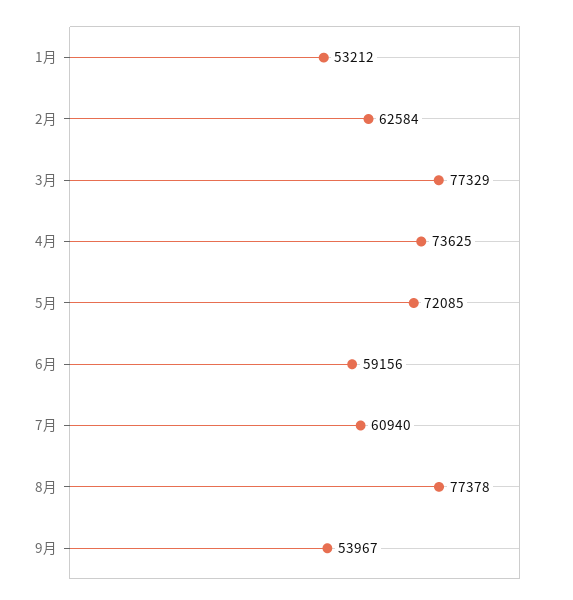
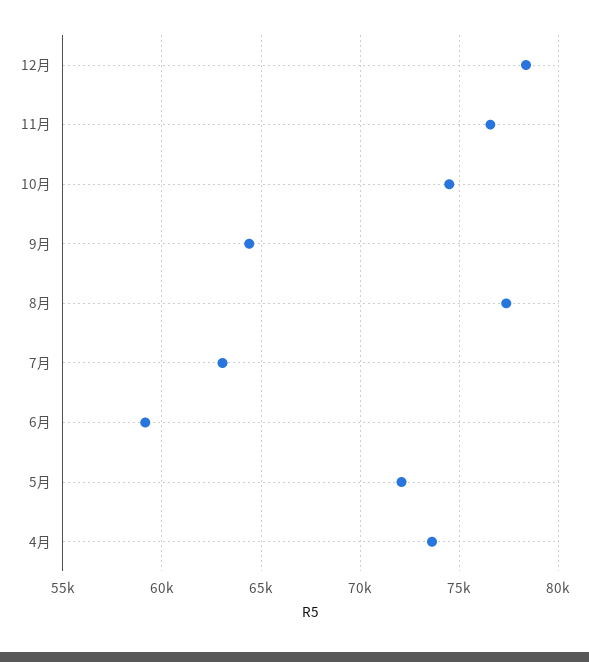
1月: 53212 -> none
2月: 62584 -> none
3月: 77329 -> none
7月: 60940 -> 63000
9月: 53967 -> 64500
12月: none -> 78500
11月: none -> 76500
10月: none -> 74500

